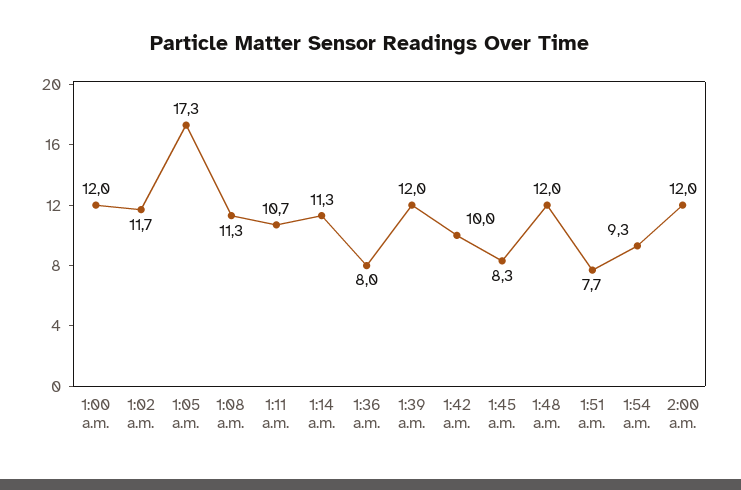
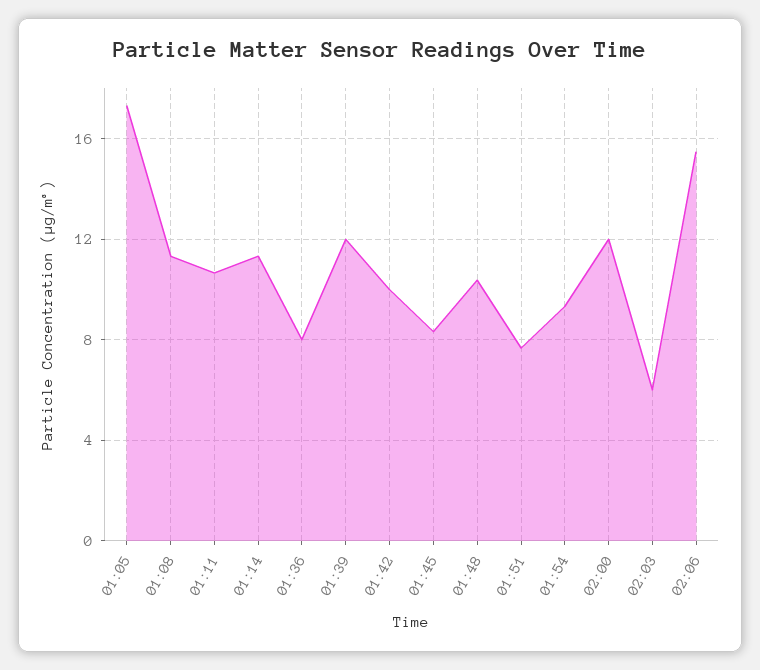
1:00 a.m.: 12 -> none
1:02 a.m.: 11.7 -> none
1:48 a.m.: 12 -> 10.5
02:03: none -> 6
02:06: none -> 15.5

